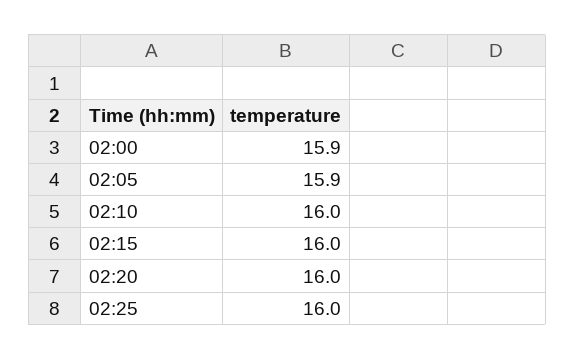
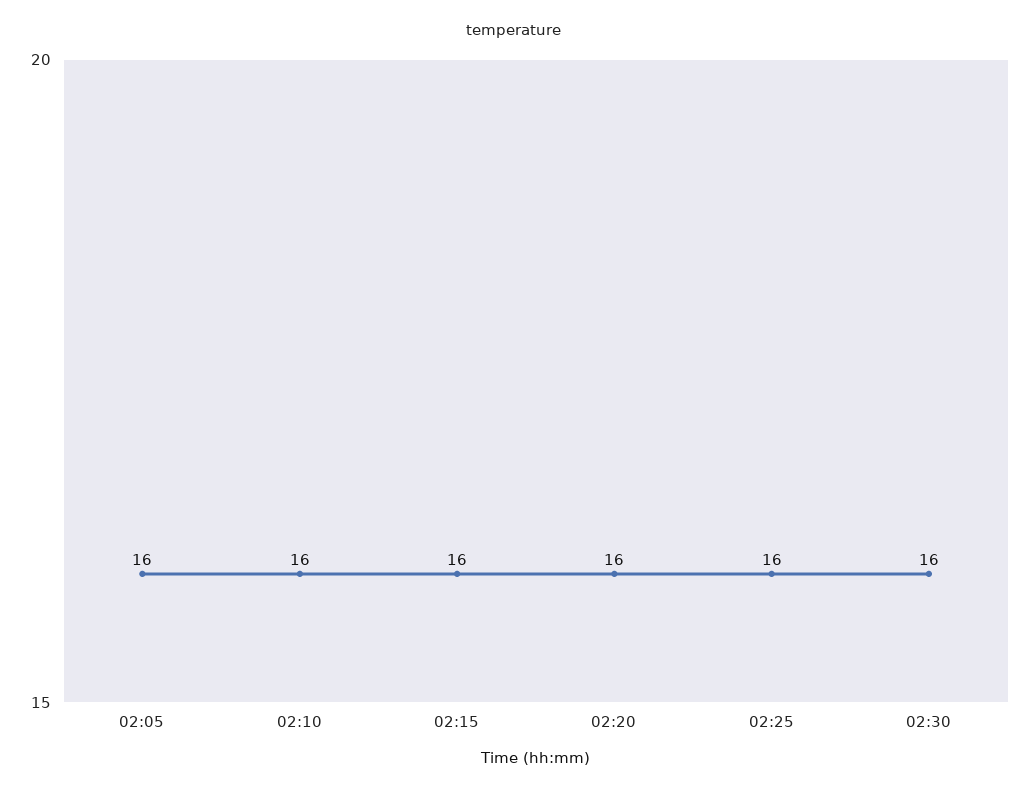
02:00: 15.9 -> none
02:05: 15.9 -> 16
02:30: none -> 16

